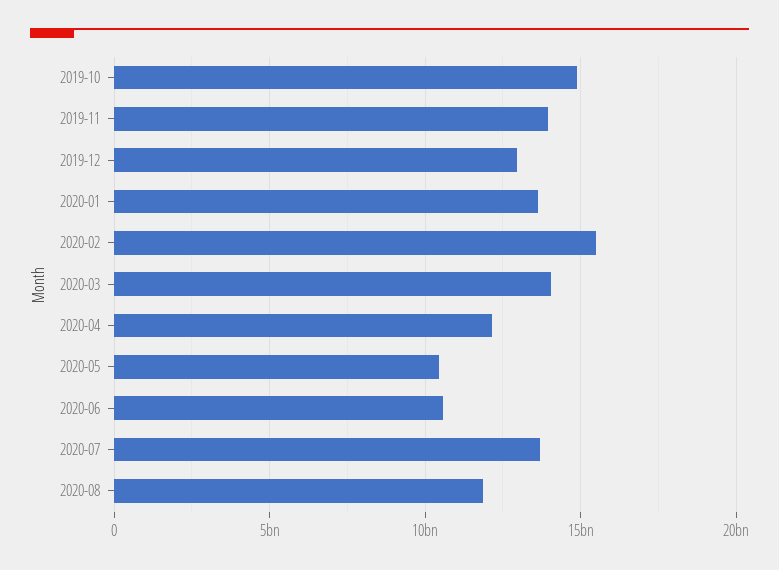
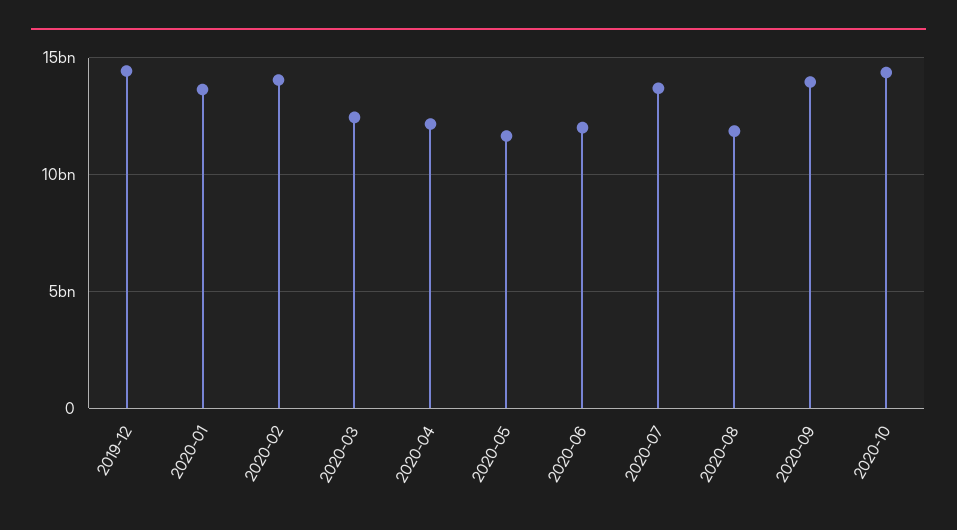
2019-10: 15000000000 -> none
2019-11: 14000000000 -> none
2019-12: 13000000000 -> 14500000000
2020-02: 15500000000 -> 14000000000
2020-03: 14000000000 -> 12500000000
2020-05: 10500000000 -> 11500000000
2020-06: 10500000000 -> 12000000000
2020-09: none -> 14000000000
2020-10: none -> 14500000000

